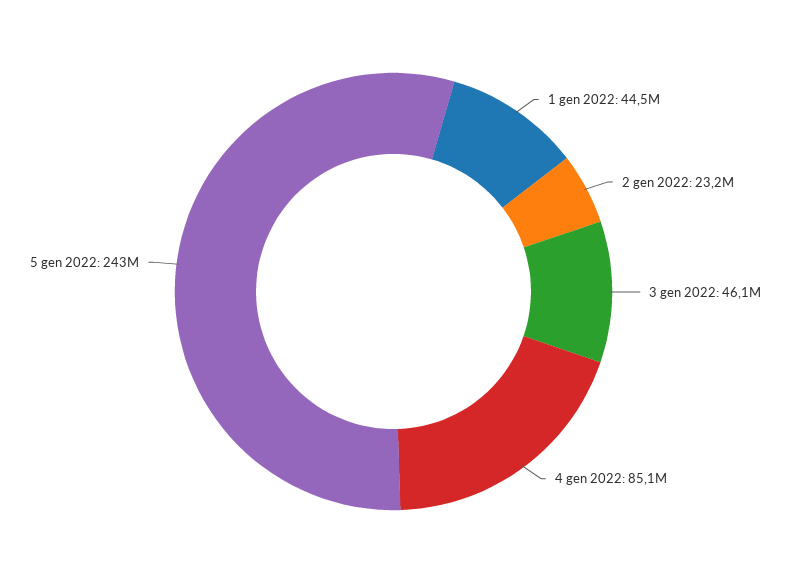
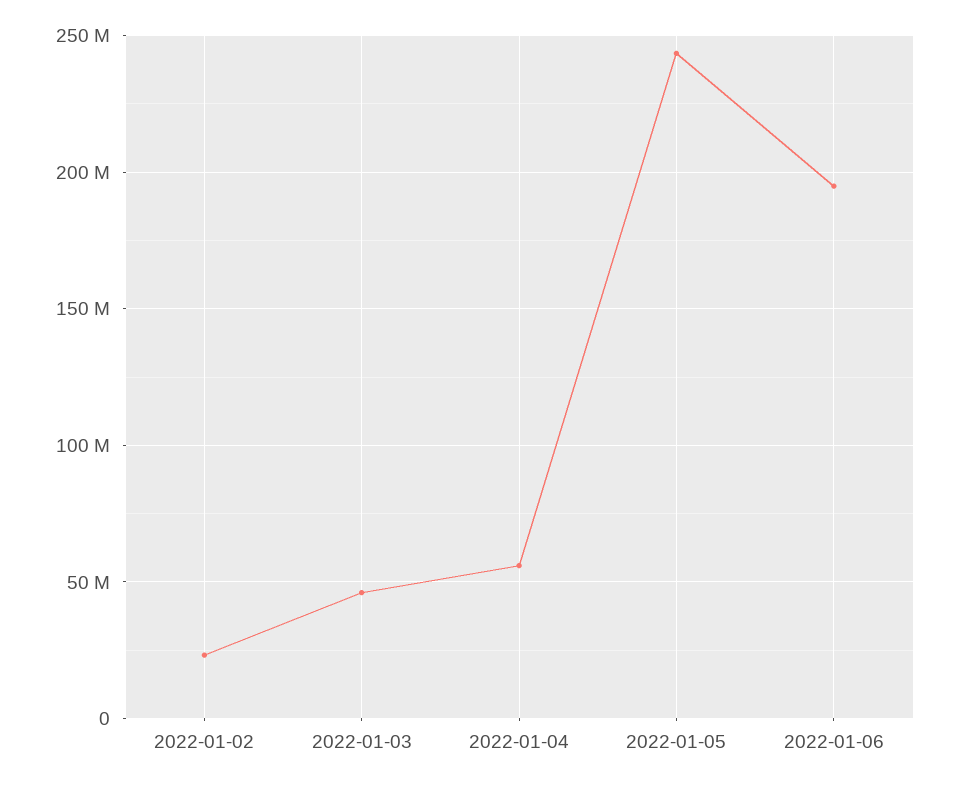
1 gen 2022: 44500000 -> none
4 gen 2022: 85100000 -> 55000000
2022-01-06: none -> 195000000

